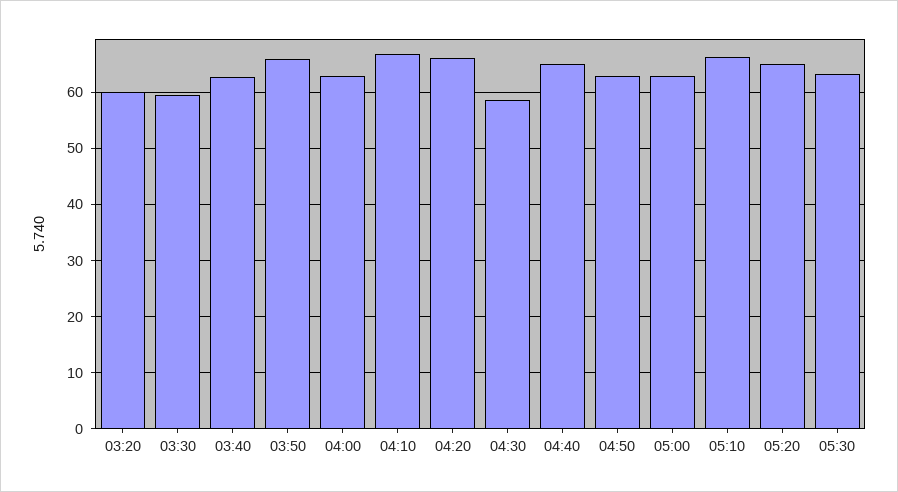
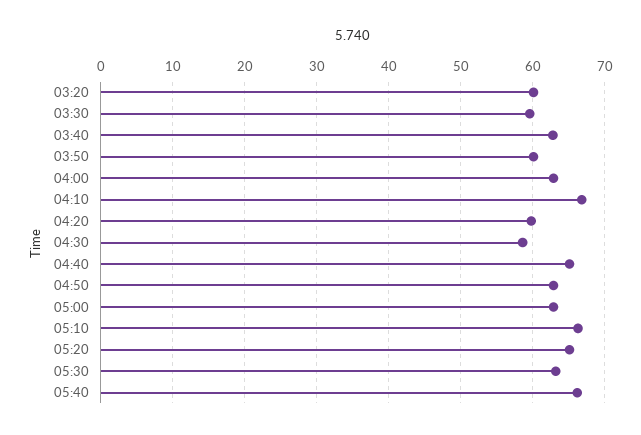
03:50: 66 -> 60
04:20: 66 -> 60
05:40: none -> 66

